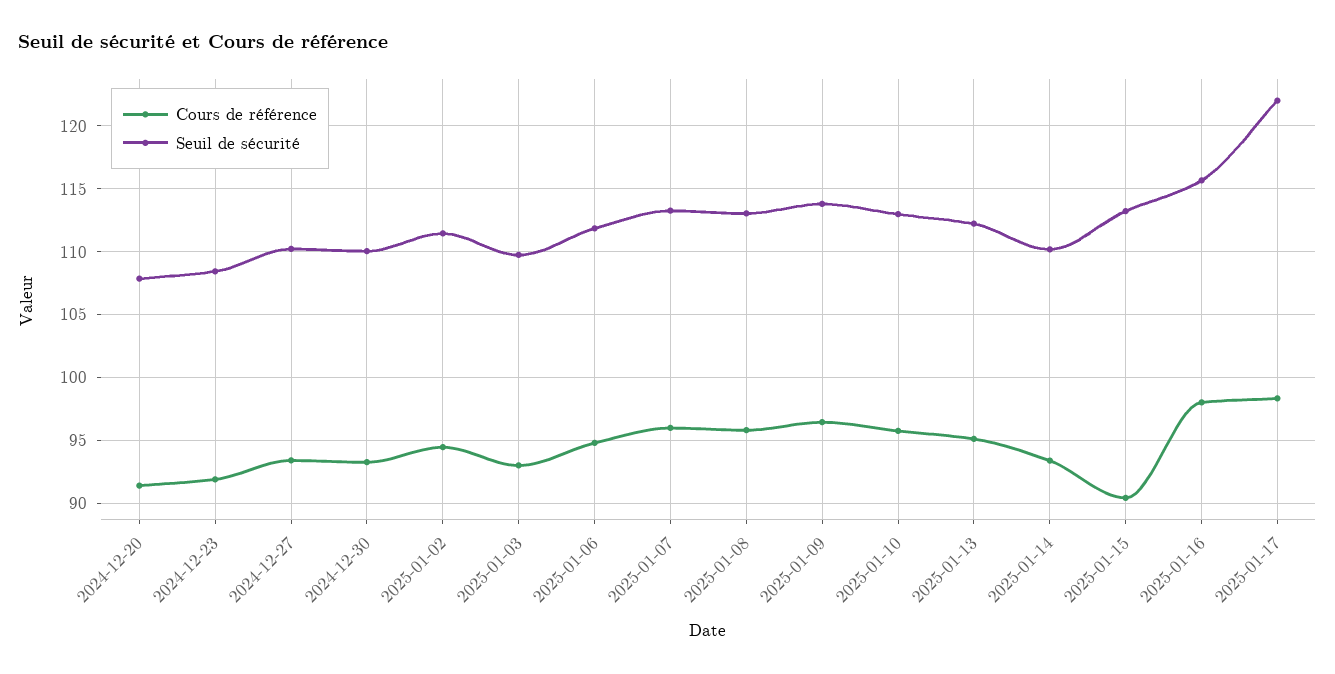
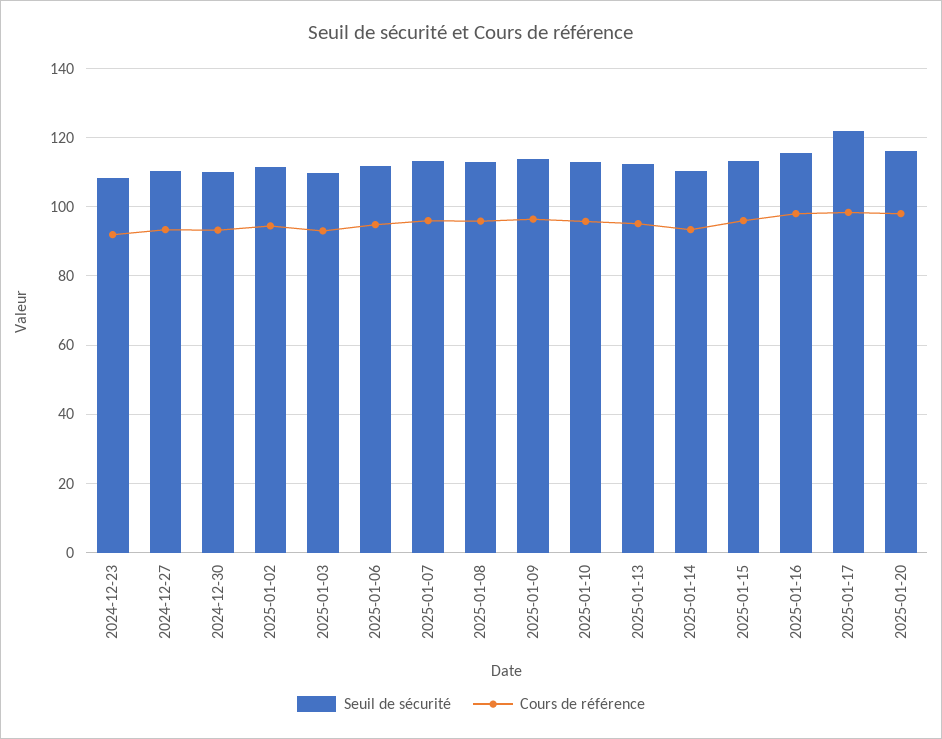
Cours de référence, 2024-12-20: 91.5 -> none
Seuil de sécurité, 2024-12-20: 108 -> none
Cours de référence, 2025-01-15: 90.5 -> 96
Seuil de sécurité, 2025-01-20: none -> 116
Cours de référence, 2025-01-20: none -> 98

